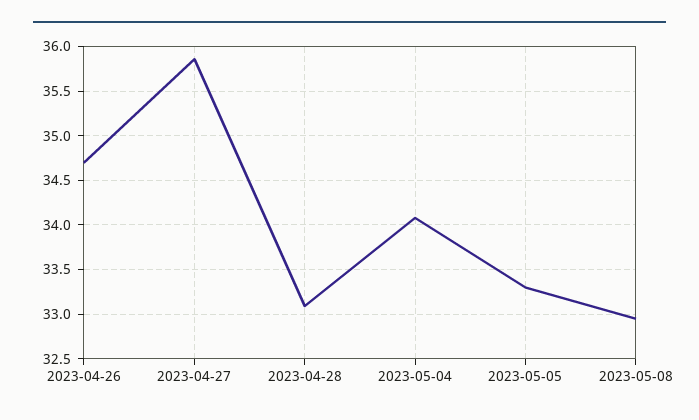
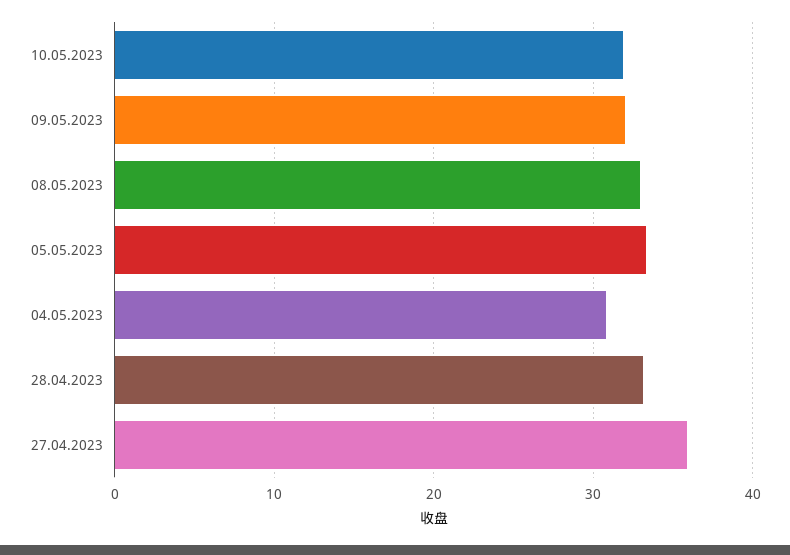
2023-04-26: 34.7 -> none
2023-05-04: 34.1 -> 31
10.05.2023: none -> 32
09.05.2023: none -> 32

